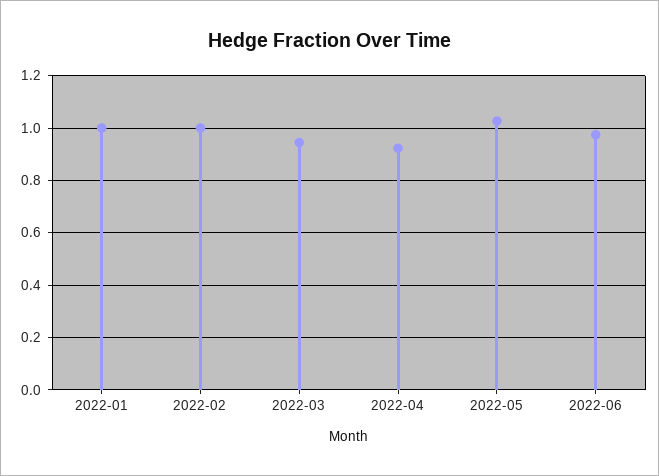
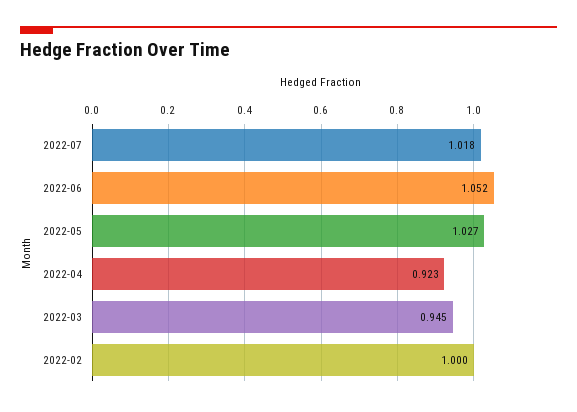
2022-01: 1 -> none
2022-06: 0.975 -> 1.052
2022-07: none -> 1.018

